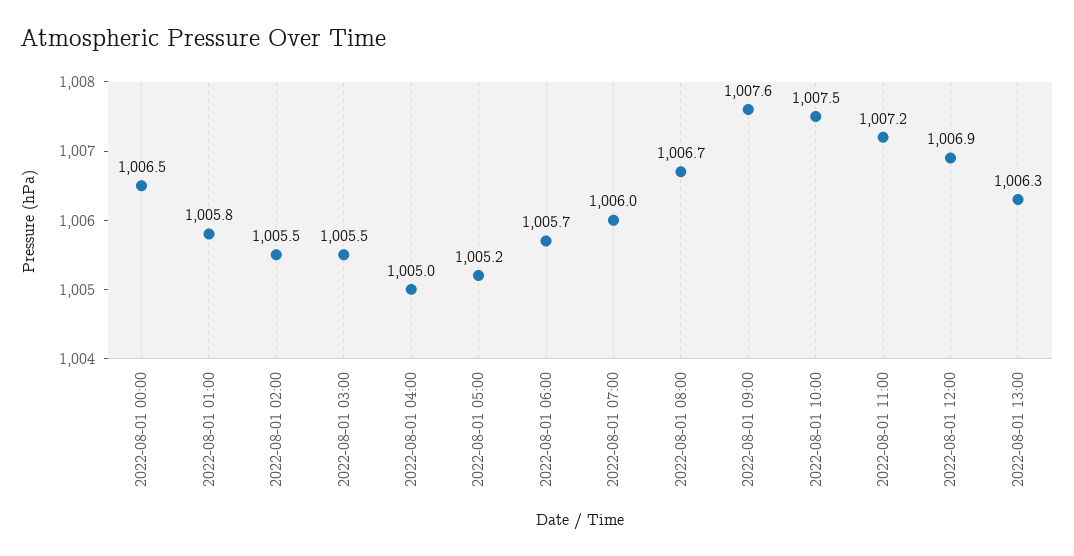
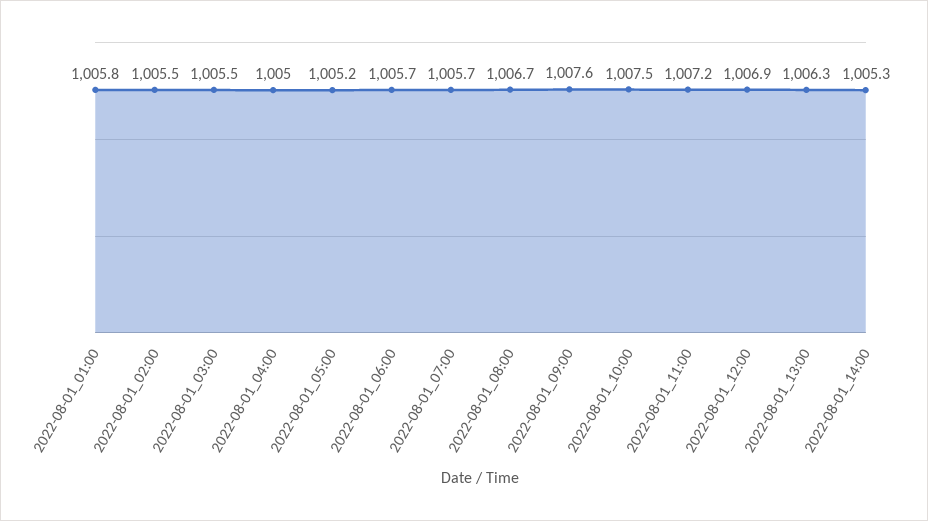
2022-08-01 00:00: 1006.5 -> none
2022-08-01 07:00: 1006 -> 1005.7
2022-08-01_14:00: none -> 1005.3

